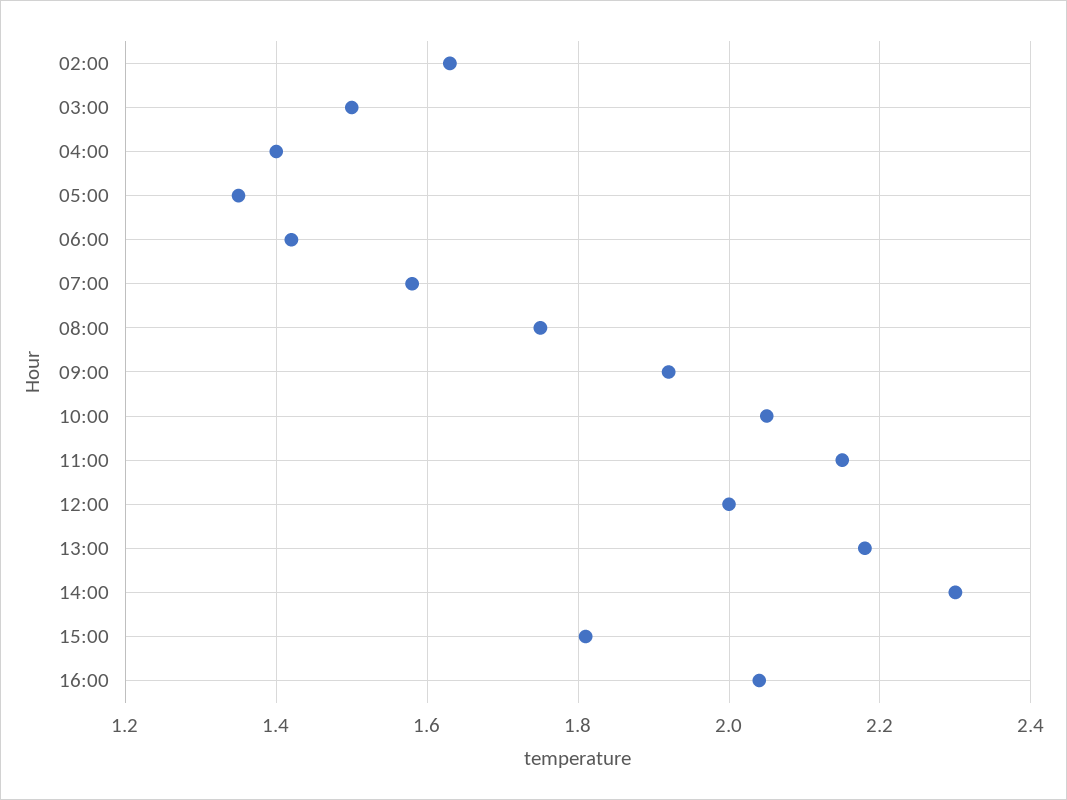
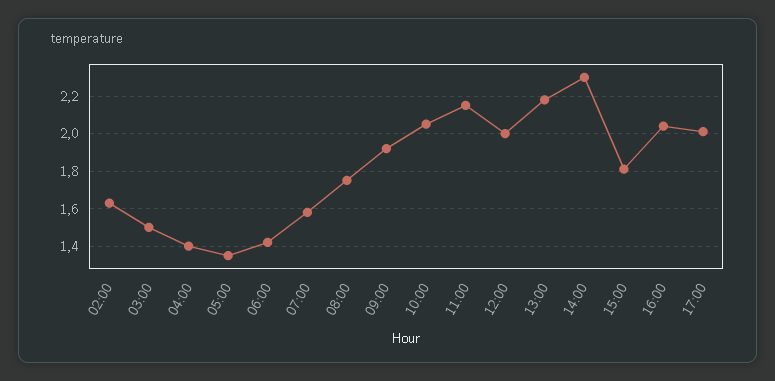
17:00: none -> 2

